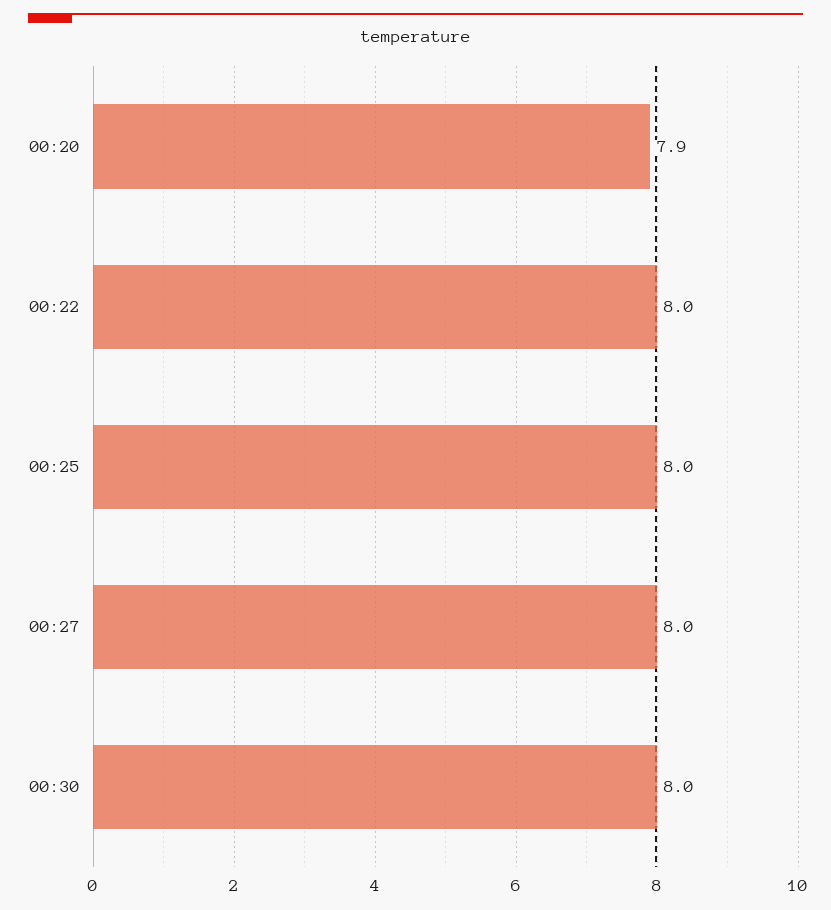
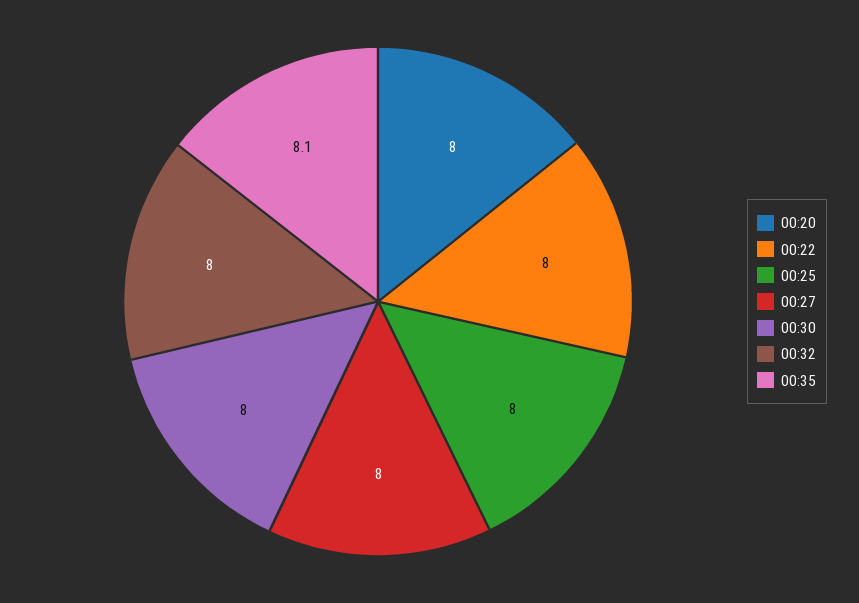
00:20: 7.9 -> 8
00:32: none -> 8
00:35: none -> 8.1

